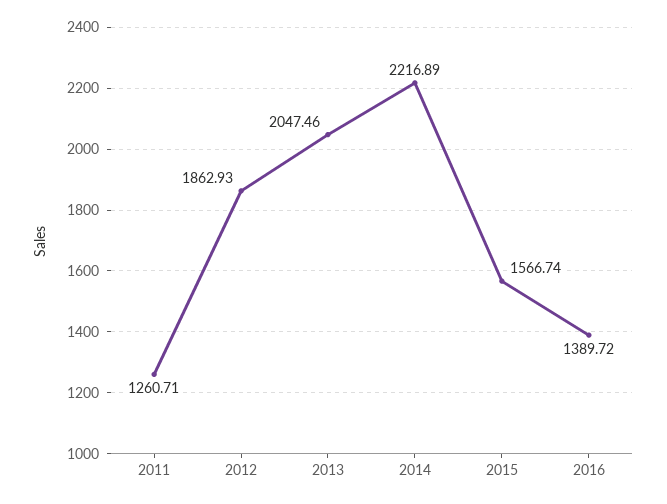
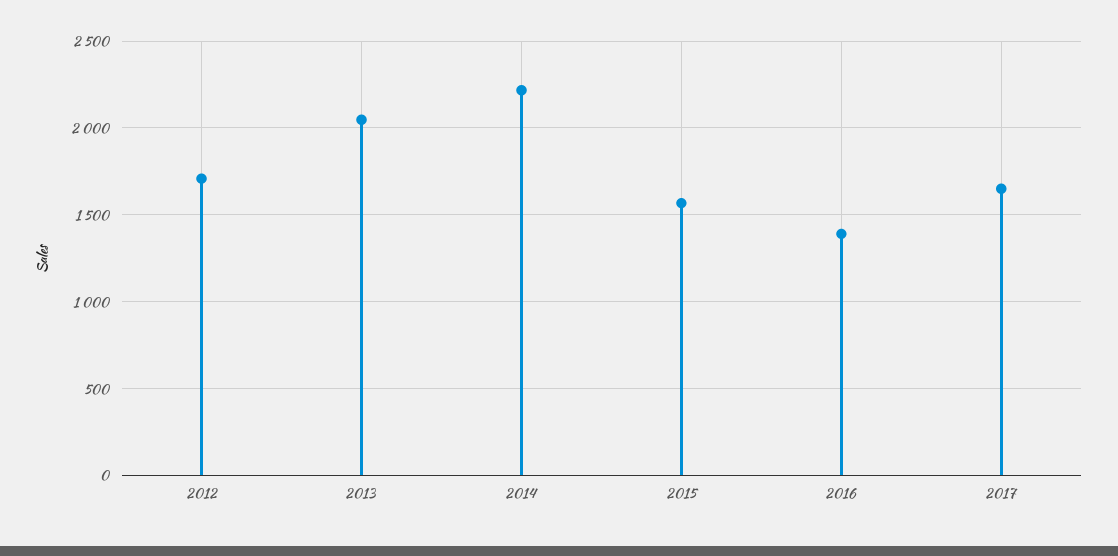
2011: 1260.71 -> none
2012: 1862.93 -> 1700
2017: none -> 1650

